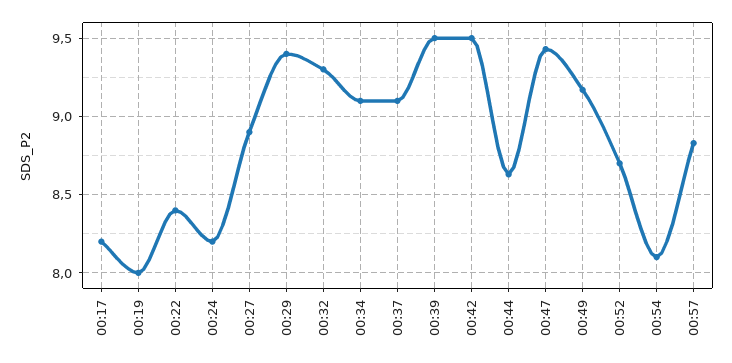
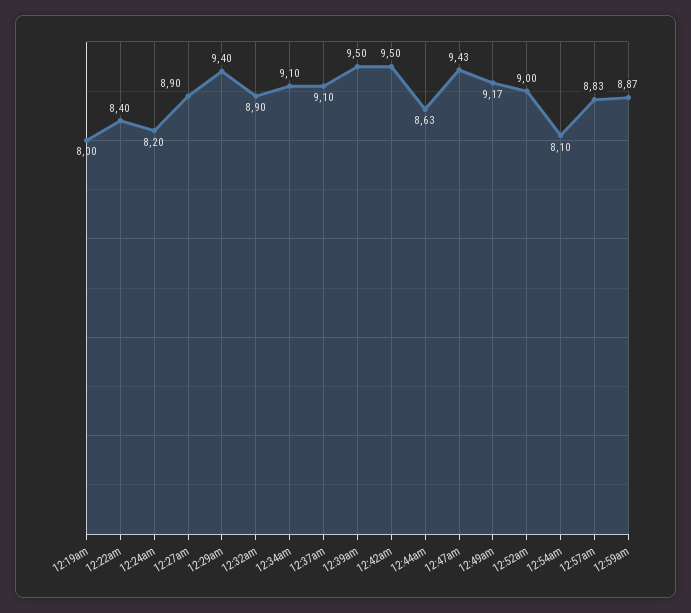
00:17: 8.2 -> none
00:32: 9.3 -> 8.9
00:52: 8.7 -> 9
12:59am: none -> 8.87

